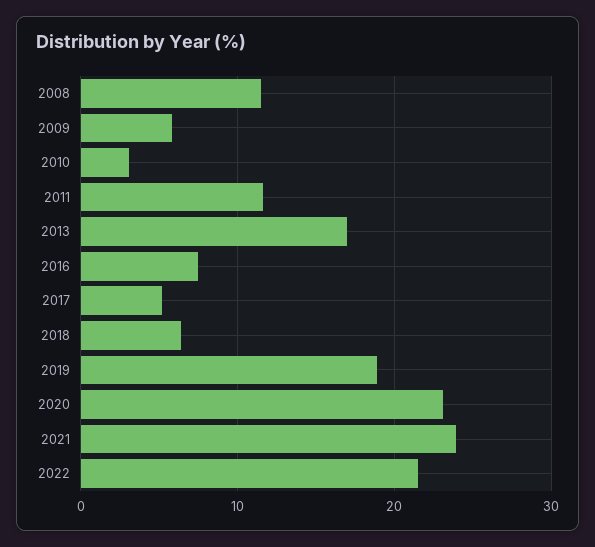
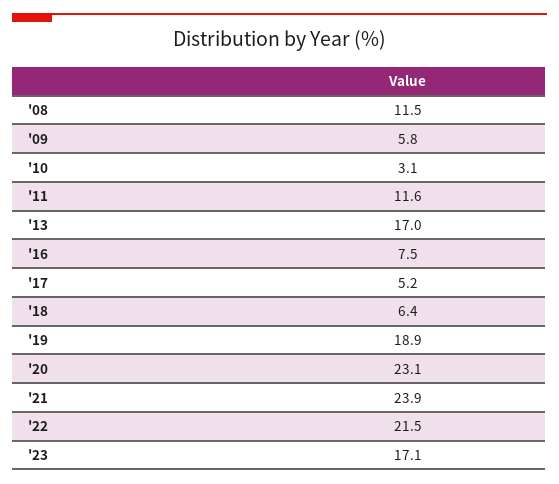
'23: none -> 17.1

